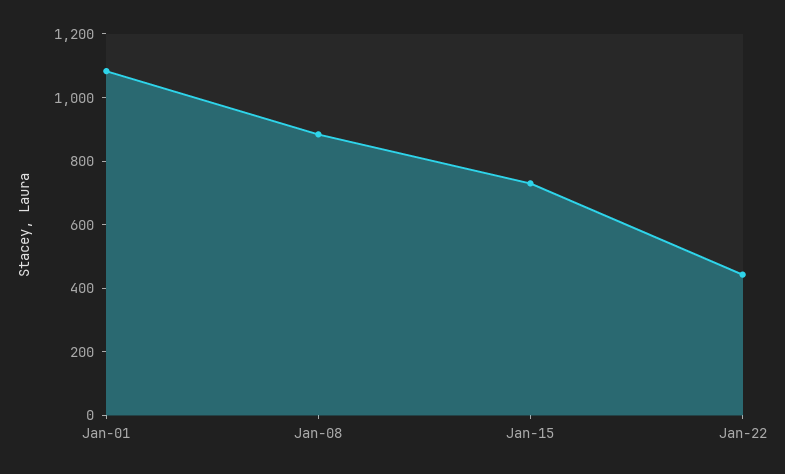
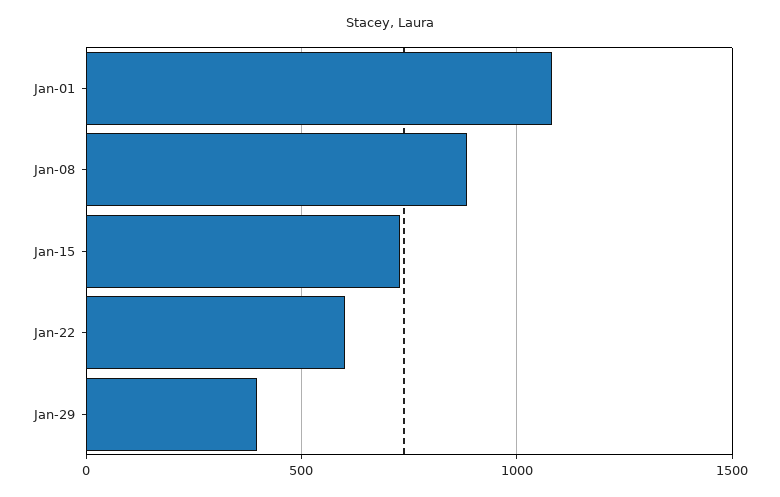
Jan-22: 450 -> 600
Jan-29: none -> 400

